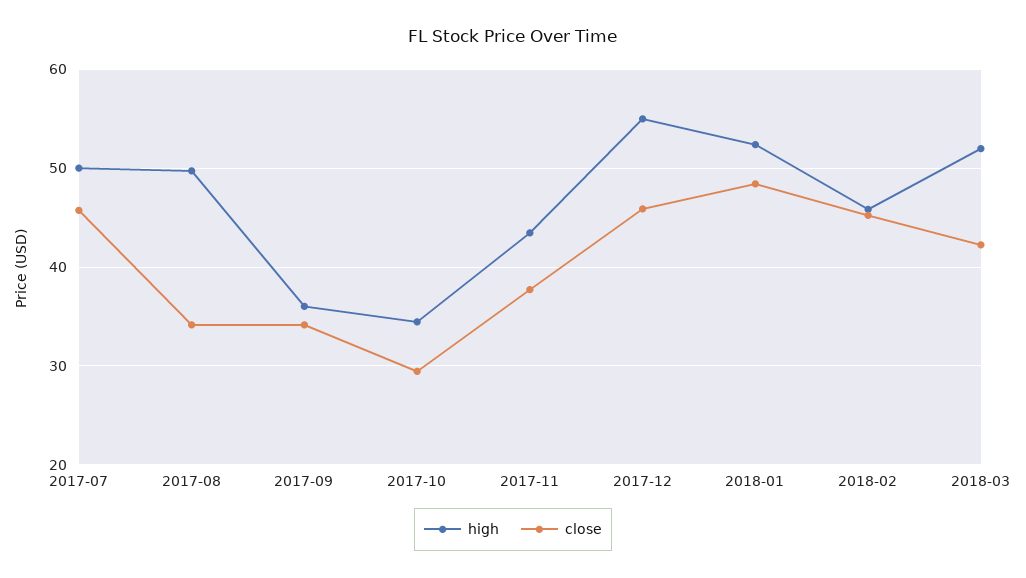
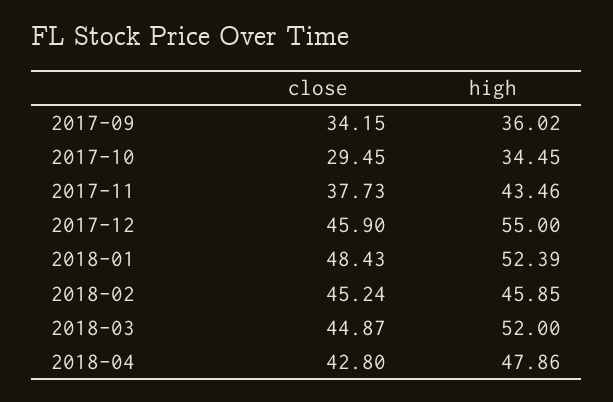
high, 2017-07: 50 -> none
close, 2017-07: 46 -> none
high, 2017-08: 50 -> none
close, 2017-08: 34 -> none
close, 2018-03: 42 -> 44.87
close, 2018-04: none -> 42.8
high, 2018-04: none -> 47.86

